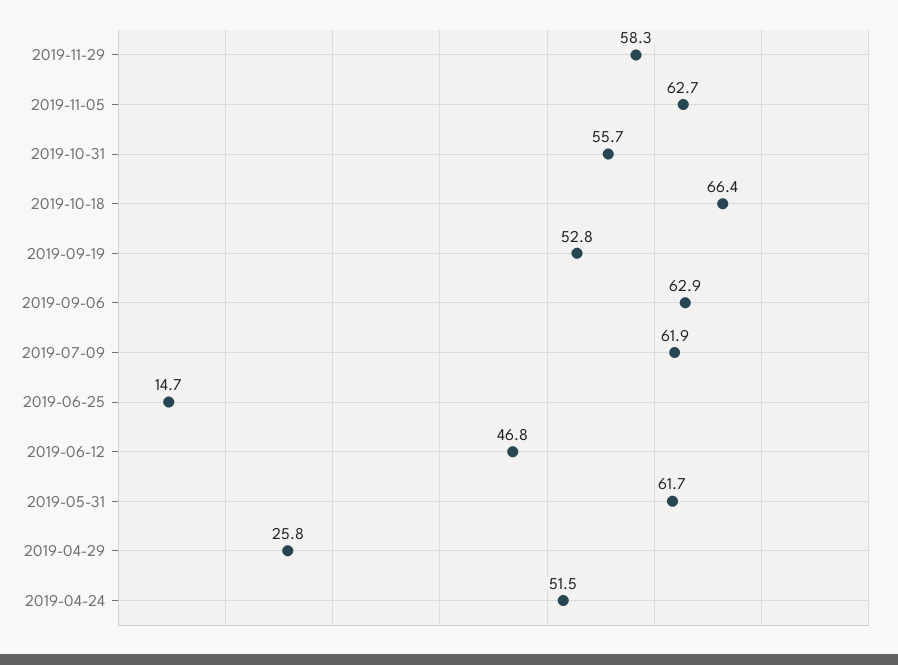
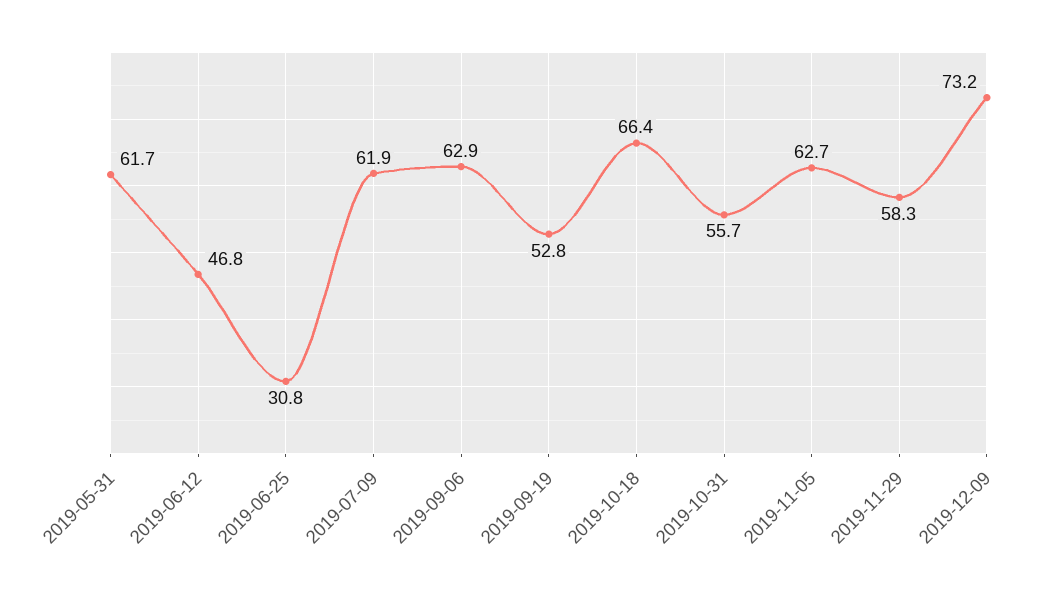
2019-06-25: 14.7 -> 30.8
2019-04-29: 25.8 -> none
2019-04-24: 51.5 -> none
2019-12-09: none -> 73.2

